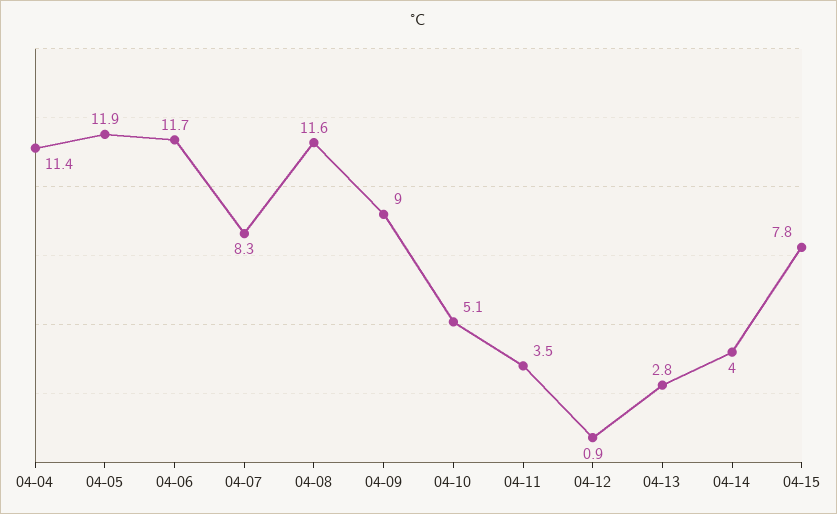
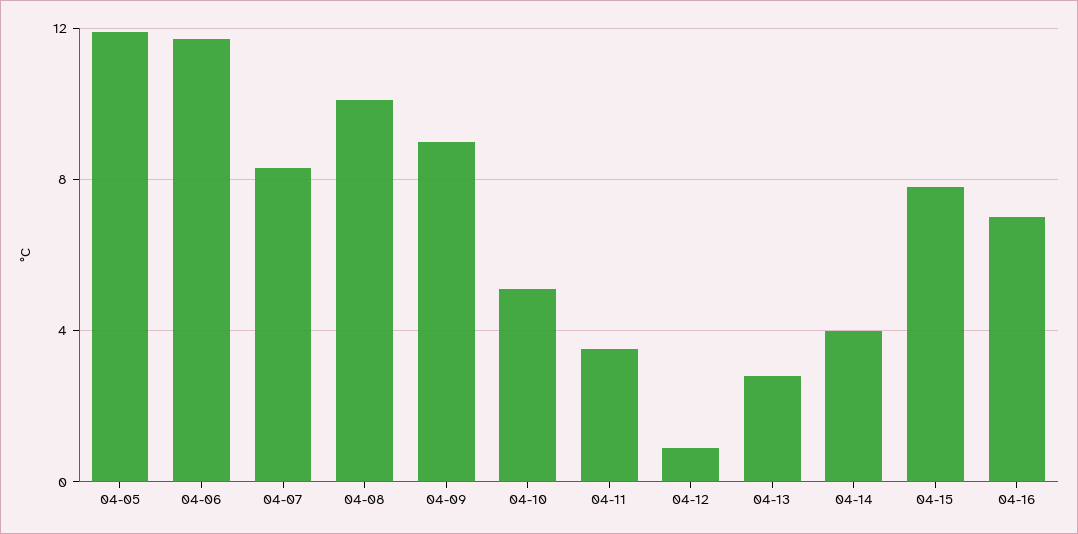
04-04: 11.4 -> none
04-08: 11.6 -> 10
04-16: none -> 7

